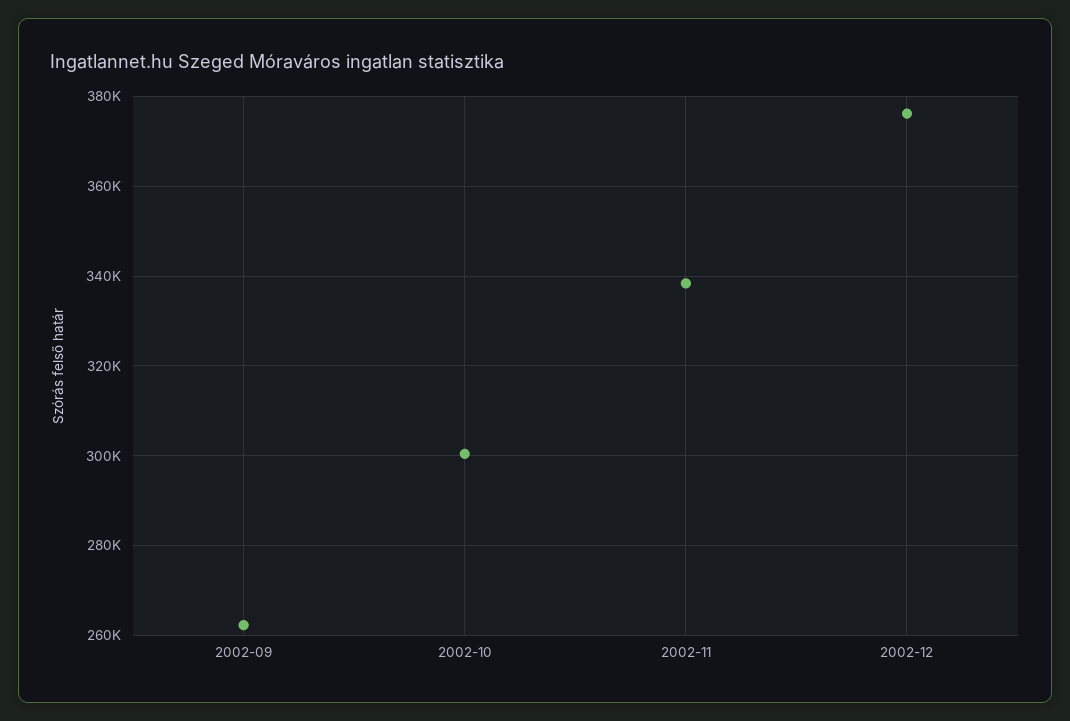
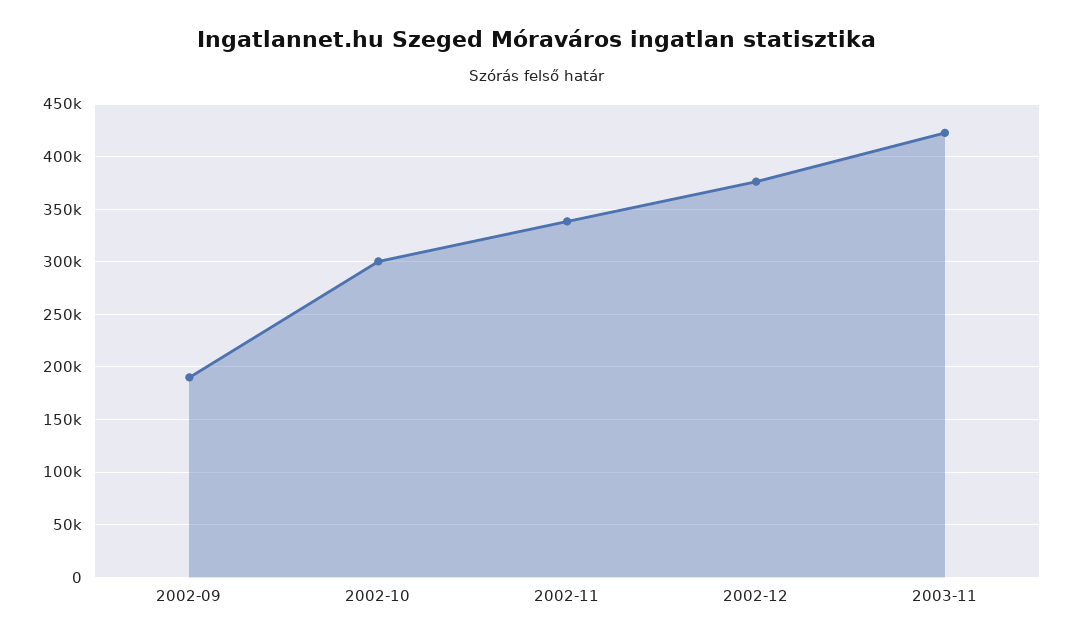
2002-09: 262000 -> 190000
2003-11: none -> 420000

